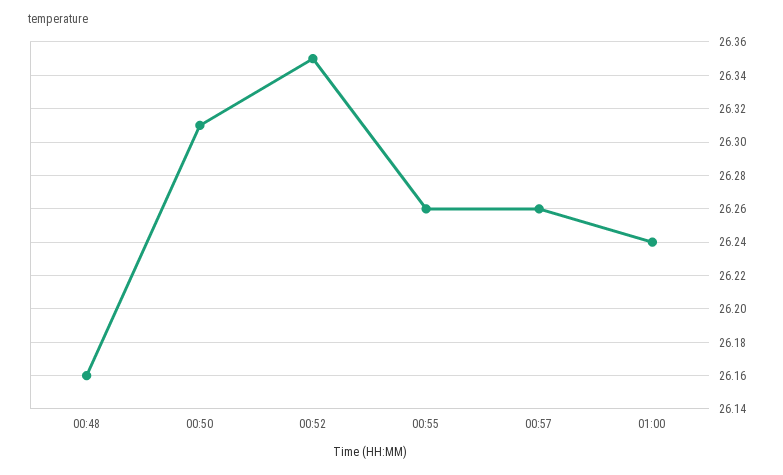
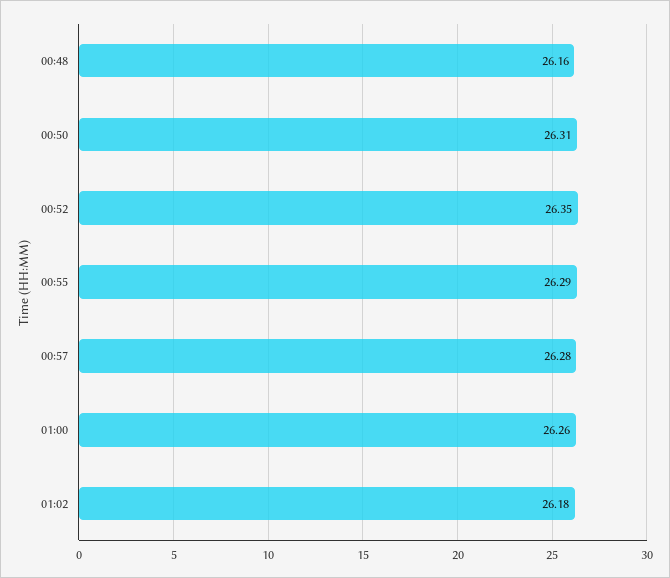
00:55: 26.26 -> 26.29
00:57: 26.26 -> 26.28
01:00: 26.24 -> 26.26
01:02: none -> 26.18

